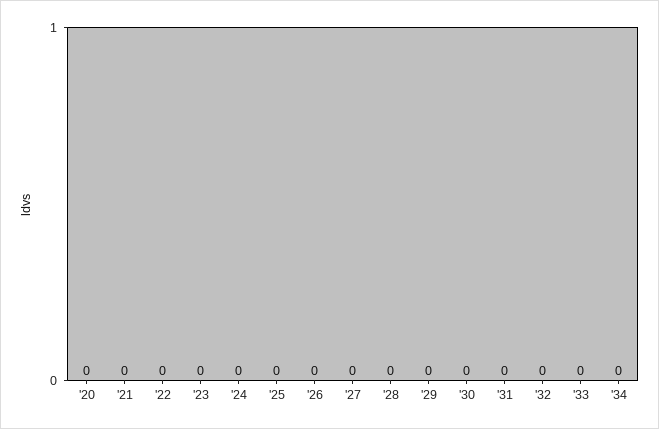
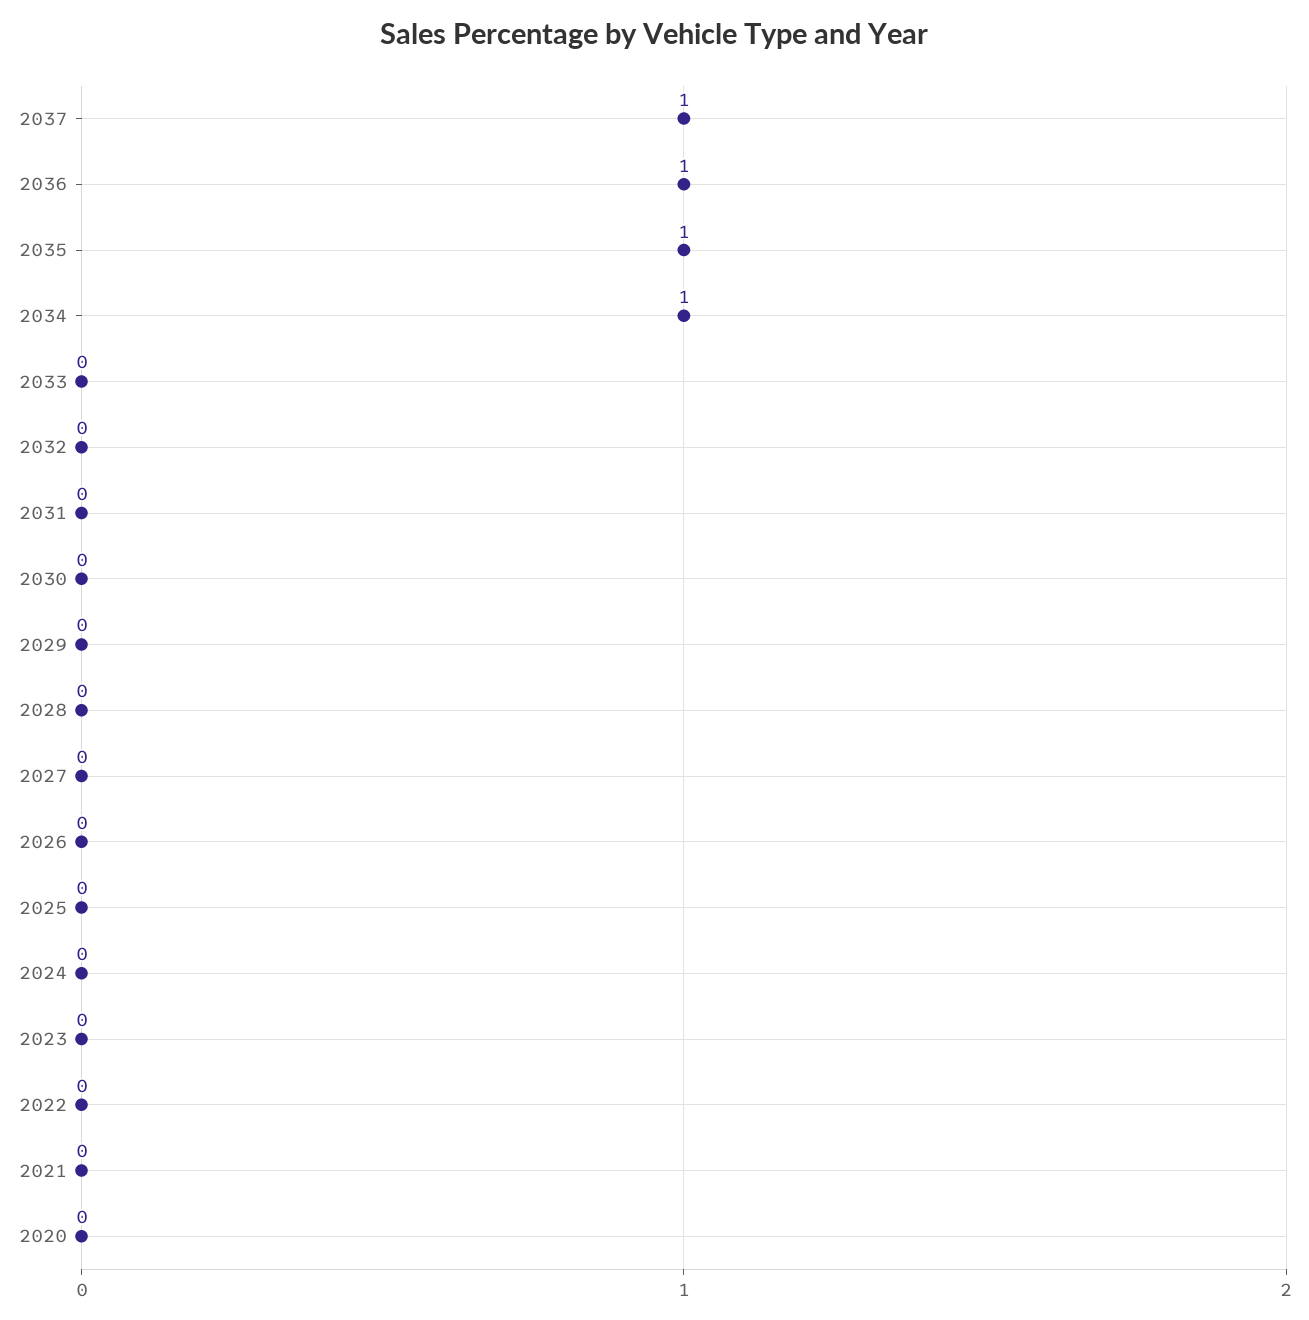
'34: 0 -> 1
2037: none -> 1
2036: none -> 1
2035: none -> 1

